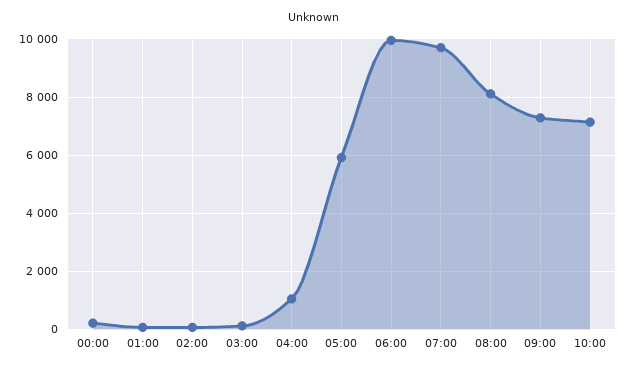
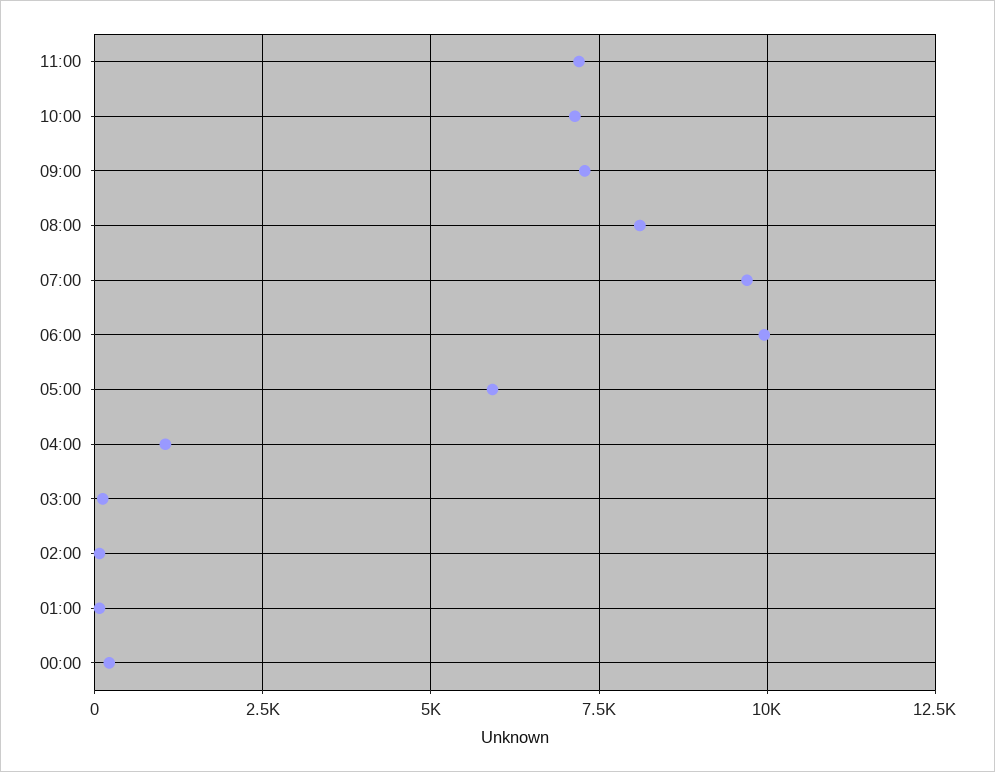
11:00: none -> 7250

